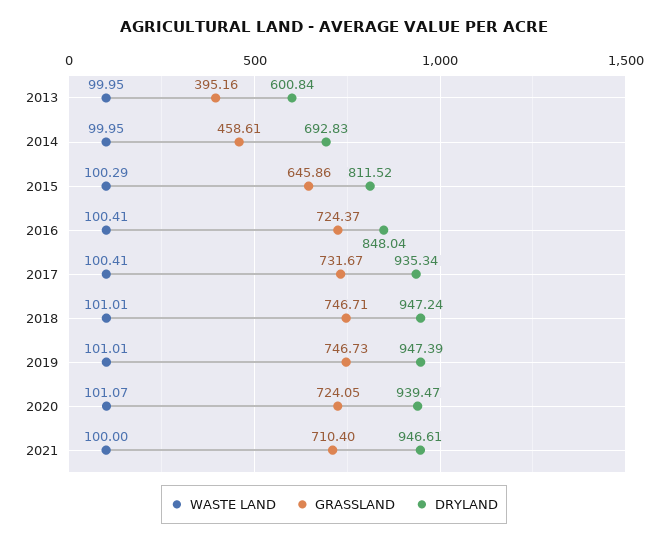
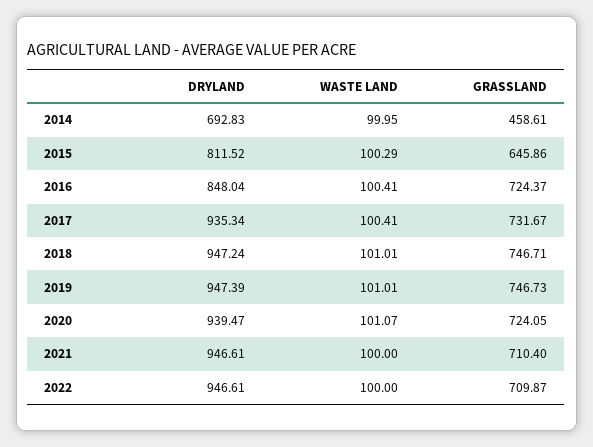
WASTE LAND, 2013: 99.95 -> none
GRASSLAND, 2013: 395.16 -> none
DRYLAND, 2013: 600.84 -> none
DRYLAND, 2022: none -> 946.61
WASTE LAND, 2022: none -> 100
GRASSLAND, 2022: none -> 709.87

